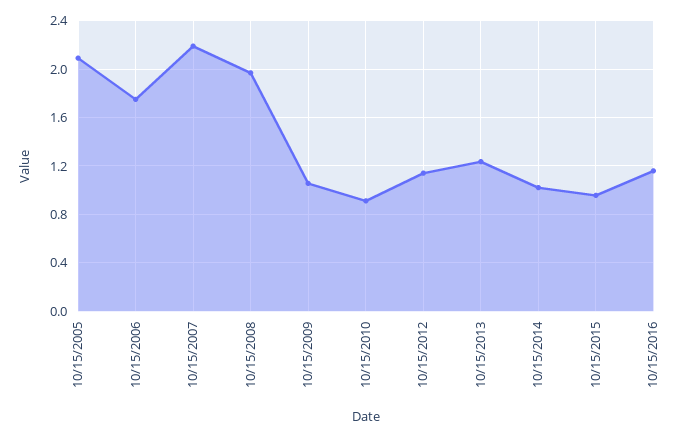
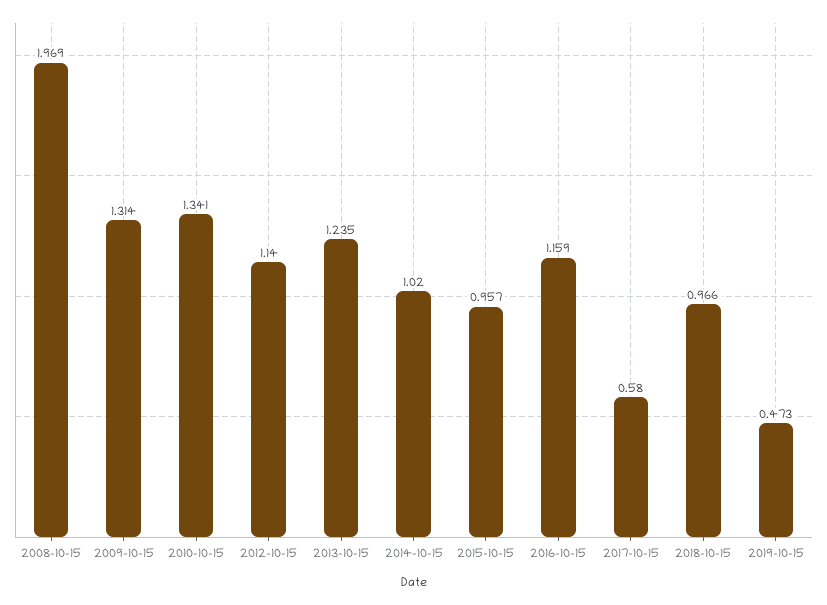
10/15/2005: 2.1 -> none
10/15/2006: 1.75 -> none
10/15/2007: 2.2 -> none
10/15/2009: 1.05 -> 1.314
10/15/2010: 0.9 -> 1.341
2017-10-15: none -> 0.58
2018-10-15: none -> 0.966
2019-10-15: none -> 0.473

